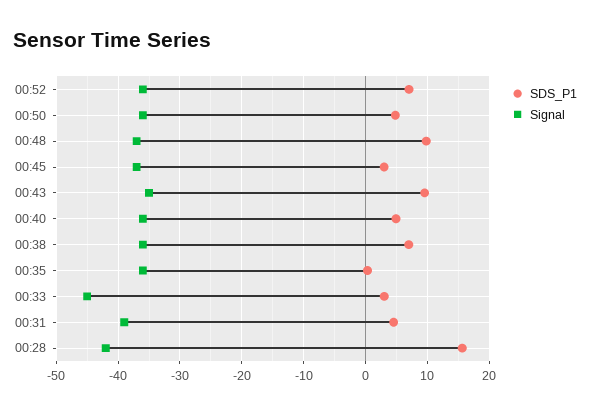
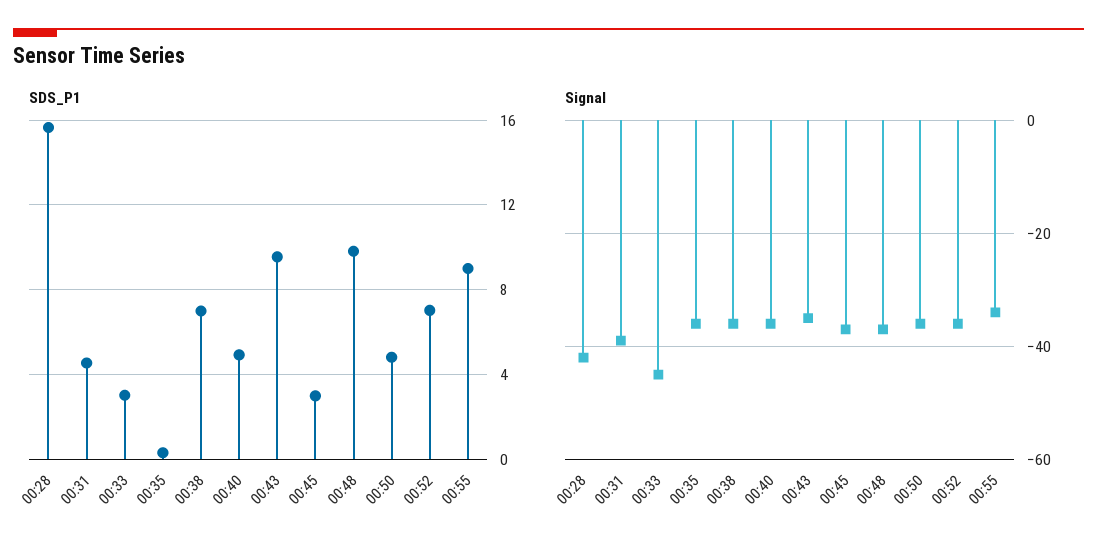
SDS_P1, 00:55: none -> 9
Signal, 00:55: none -> -35

